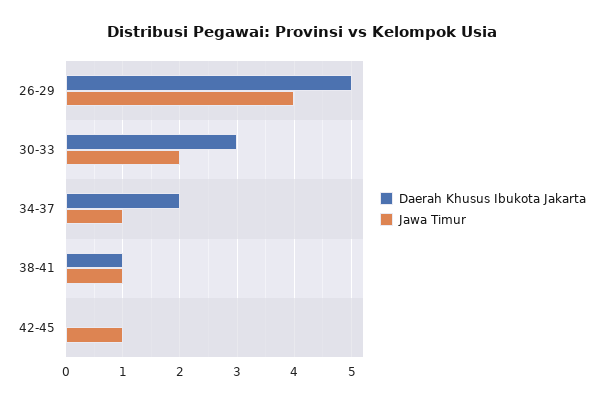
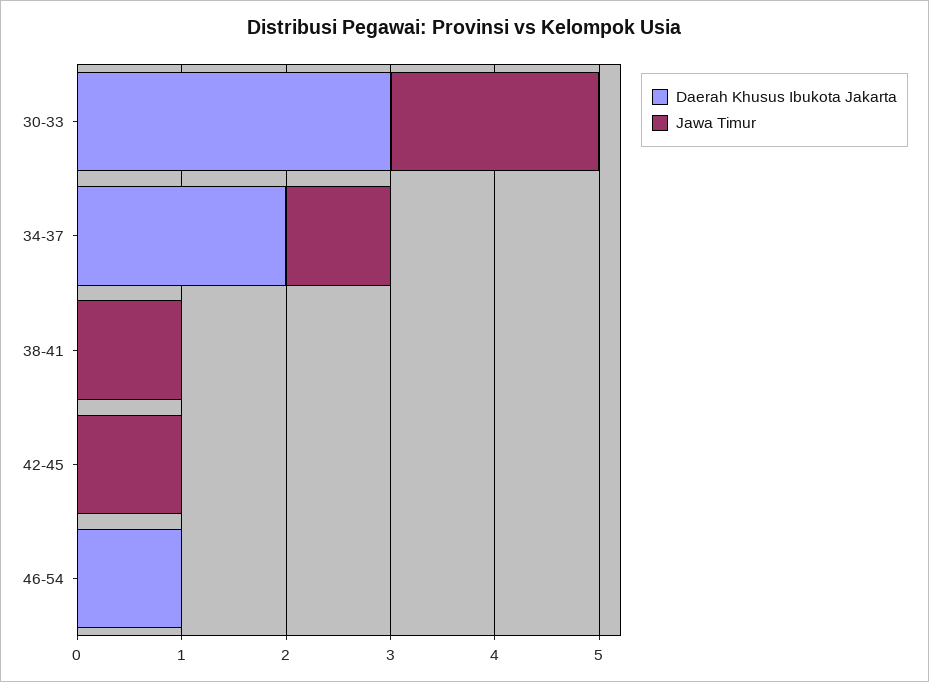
Daerah Khusus Ibukota Jakarta, 26-29: 5 -> none
Jawa Timur, 26-29: 4 -> none
Daerah Khusus Ibukota Jakarta, 38-41: 1 -> 0
Daerah Khusus Ibukota Jakarta, 46-54: none -> 1
Jawa Timur, 46-54: none -> 0

